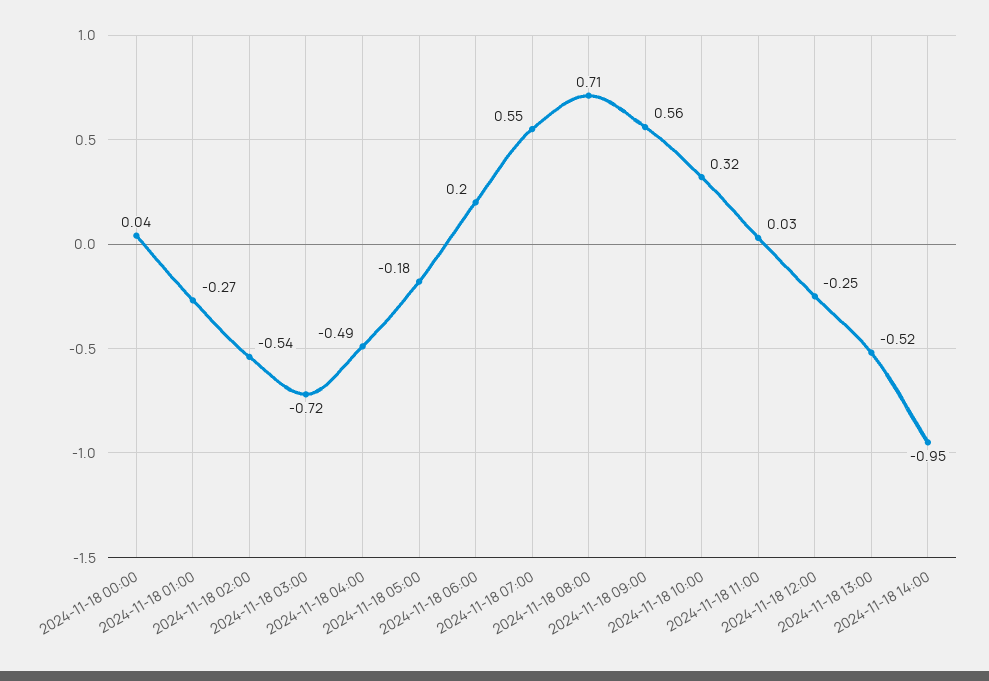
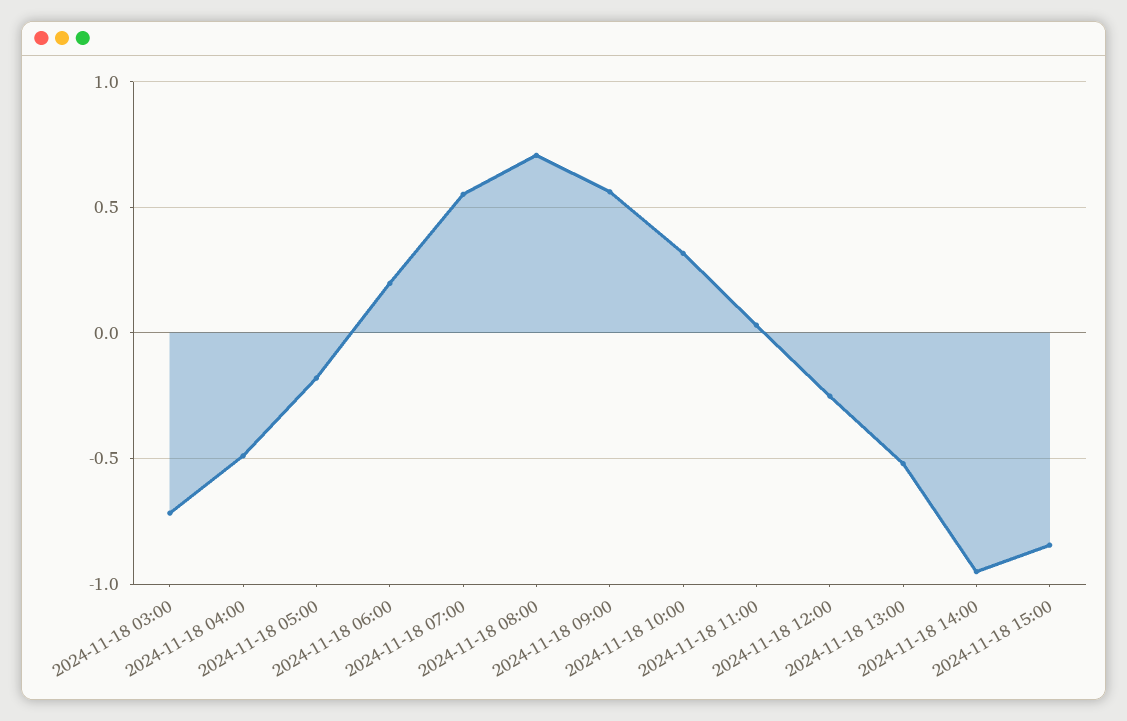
2024-11-18 00:00: 0.04 -> none
2024-11-18 01:00: -0.27 -> none
2024-11-18 02:00: -0.54 -> none
2024-11-18 15:00: none -> -0.85

